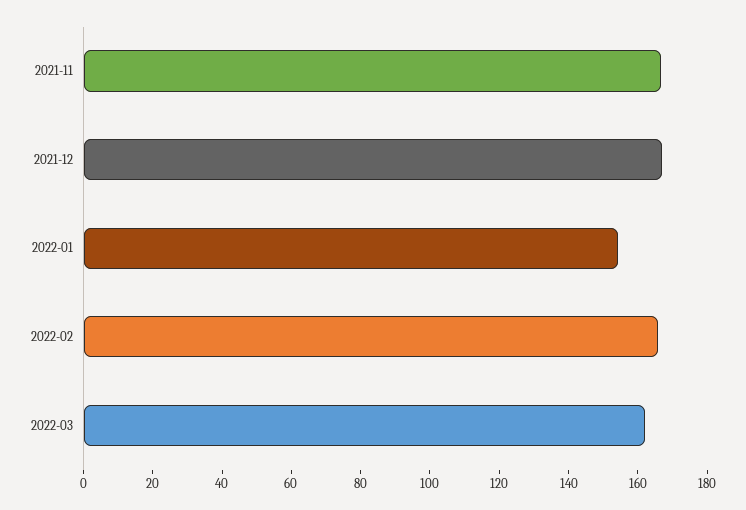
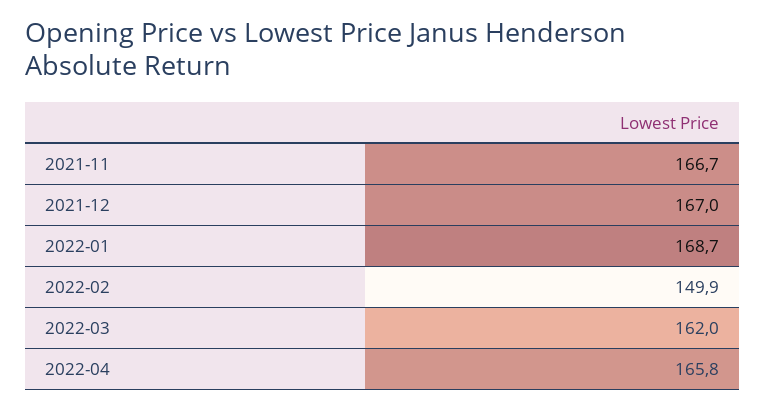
2022-01: 155 -> 168.7
2022-02: 165 -> 149.9
2022-04: none -> 165.8

